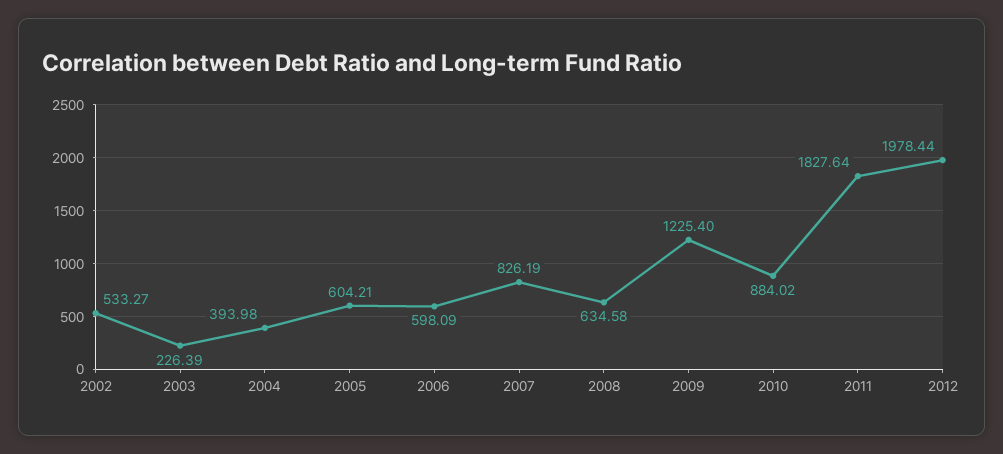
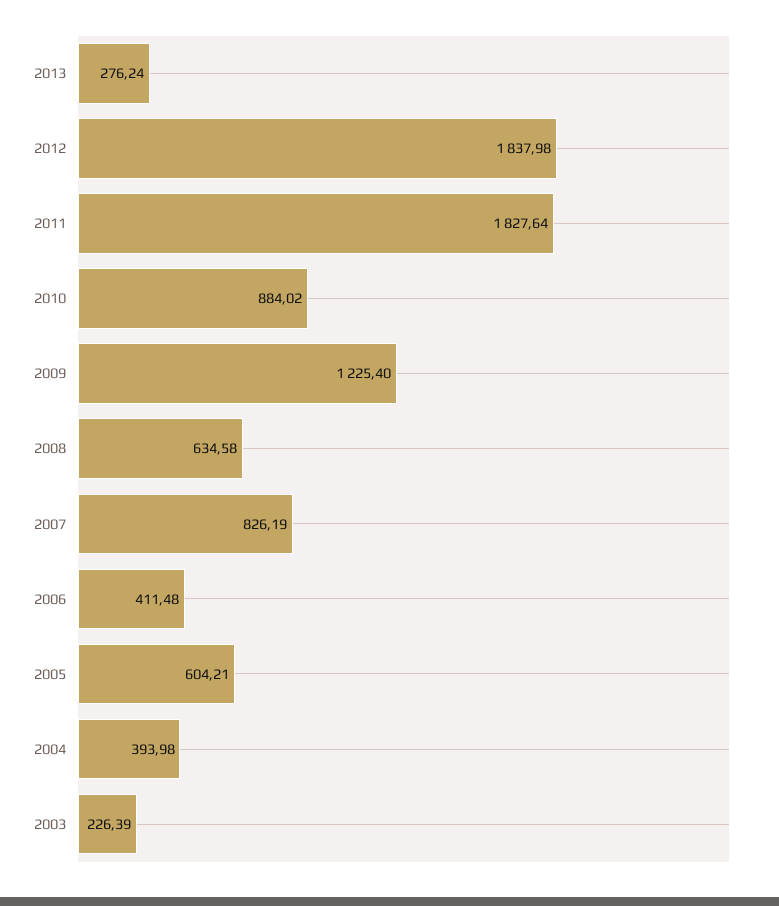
2002: 533.27 -> none
2006: 598.09 -> 411.48
2012: 1978.44 -> 1837.98
2013: none -> 276.24

